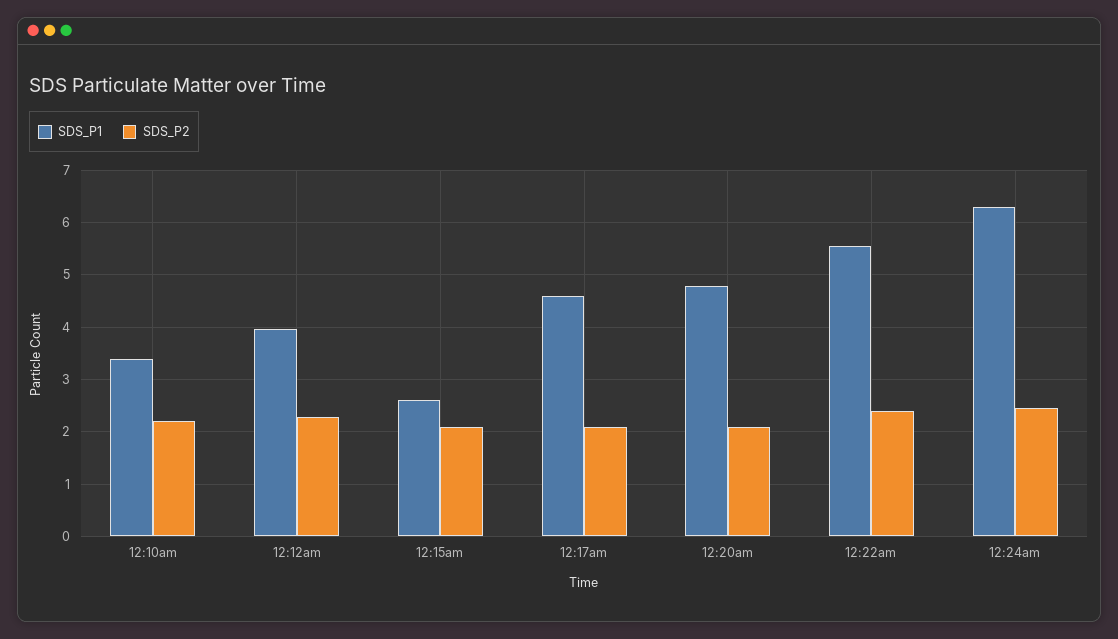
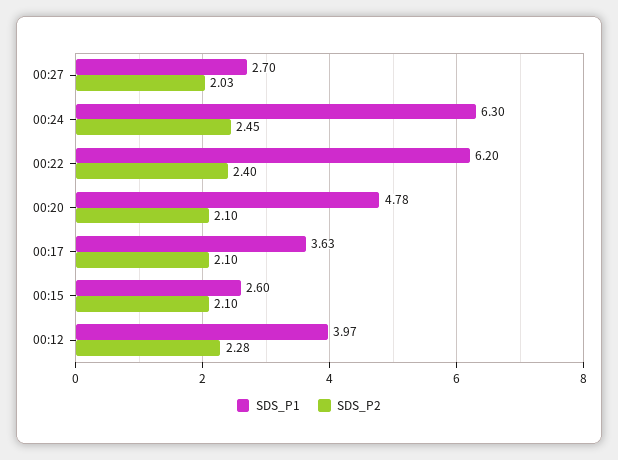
SDS_P1, 12:10am: 3.4 -> none
SDS_P2, 12:10am: 2.2 -> none
SDS_P1, 12:17am: 4.6 -> 3.63
SDS_P1, 12:22am: 5.6 -> 6.2
SDS_P1, 00:27: none -> 2.7
SDS_P2, 00:27: none -> 2.03

